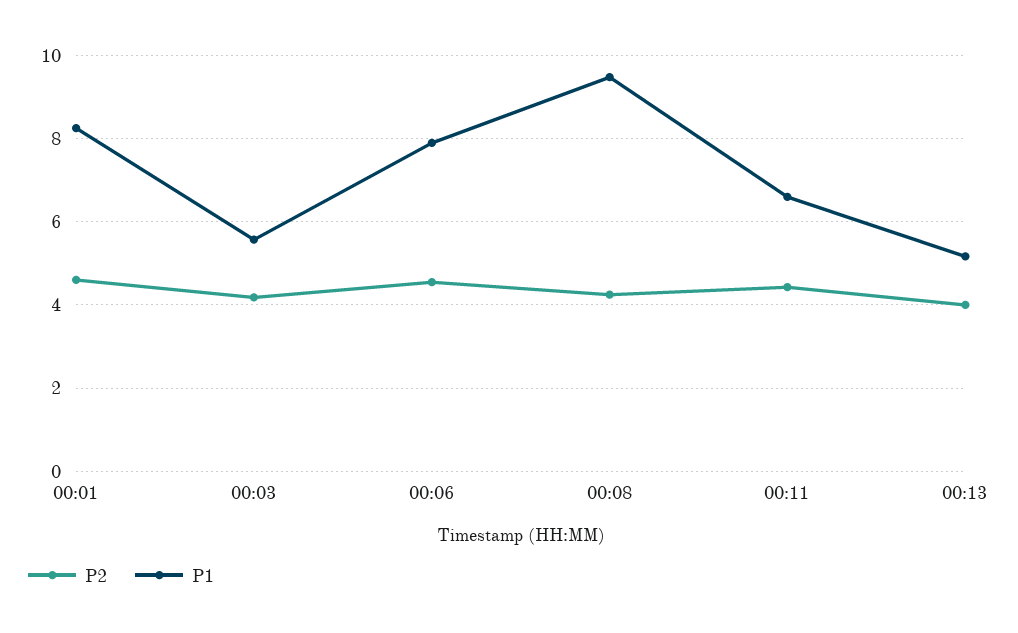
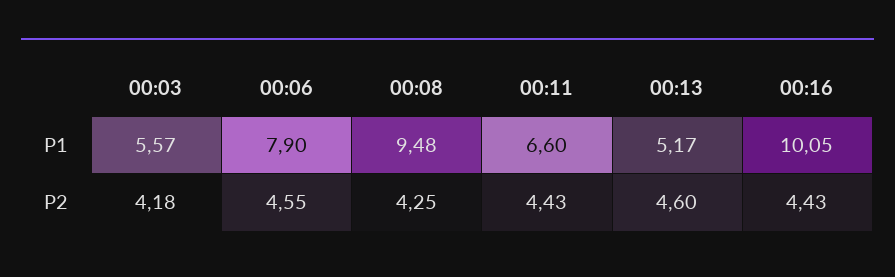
P2, 00:01: 4.6 -> none
P1, 00:01: 8.2 -> none
P2, 00:13: 4 -> 4.6
P1, 00:16: none -> 10.05
P2, 00:16: none -> 4.43

